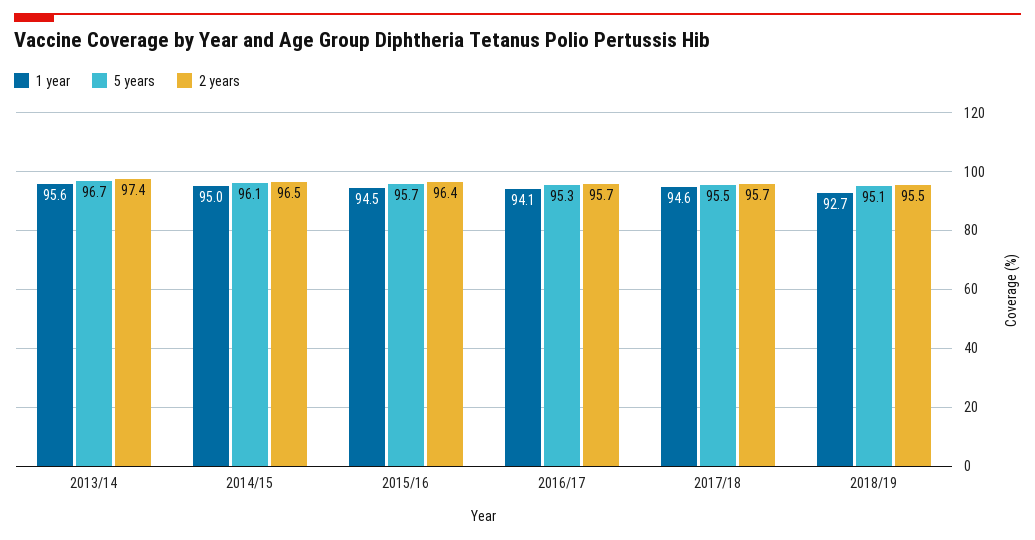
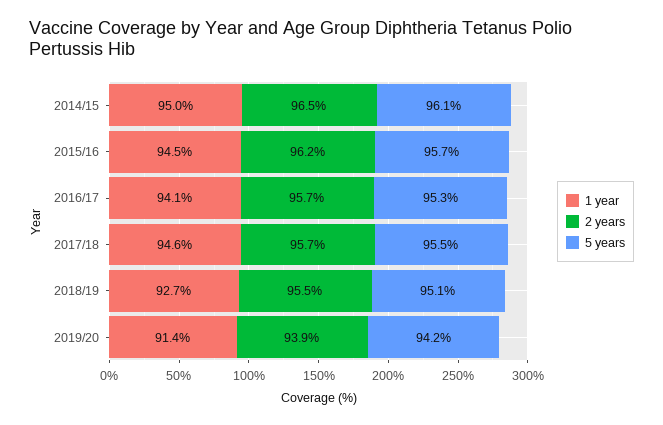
1 year, 2013/14: 95.6 -> none
5 years, 2013/14: 96.7 -> none
2 years, 2013/14: 97.4 -> none
2 years, 2015/16: 96.4 -> 96.2
1 year, 2019/20: none -> 91.4
2 years, 2019/20: none -> 93.9
5 years, 2019/20: none -> 94.2

